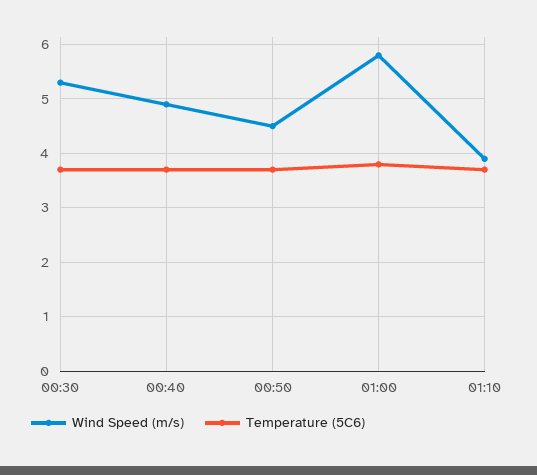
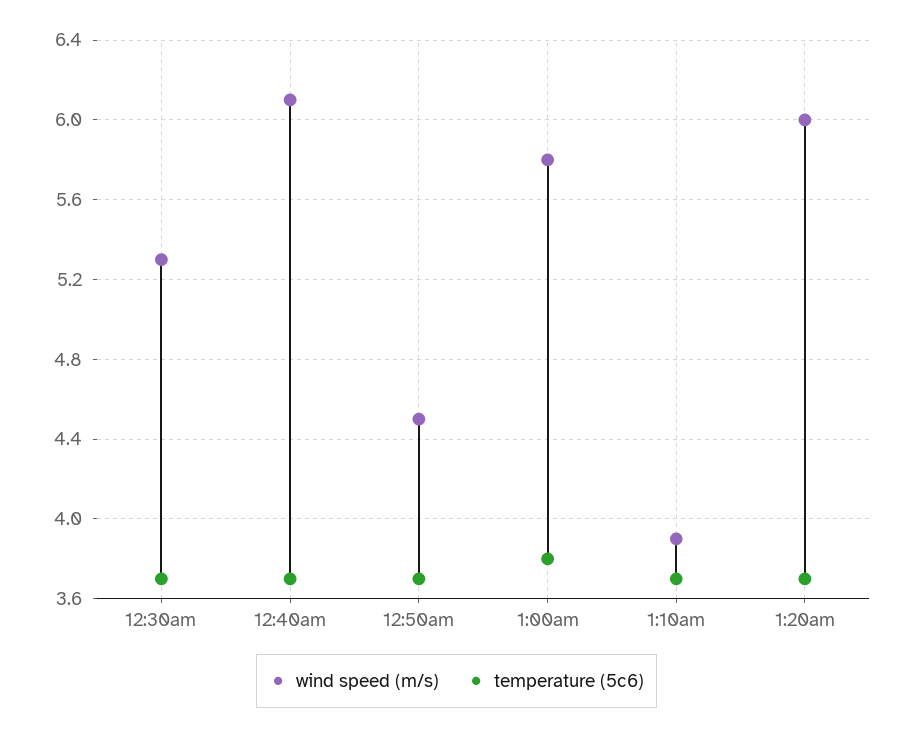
Wind Speed (m/s), 00:40: 5 -> 6.1
Wind Speed (m/s), 1:20am: none -> 6
Temperature (5C6), 1:20am: none -> 3.7

